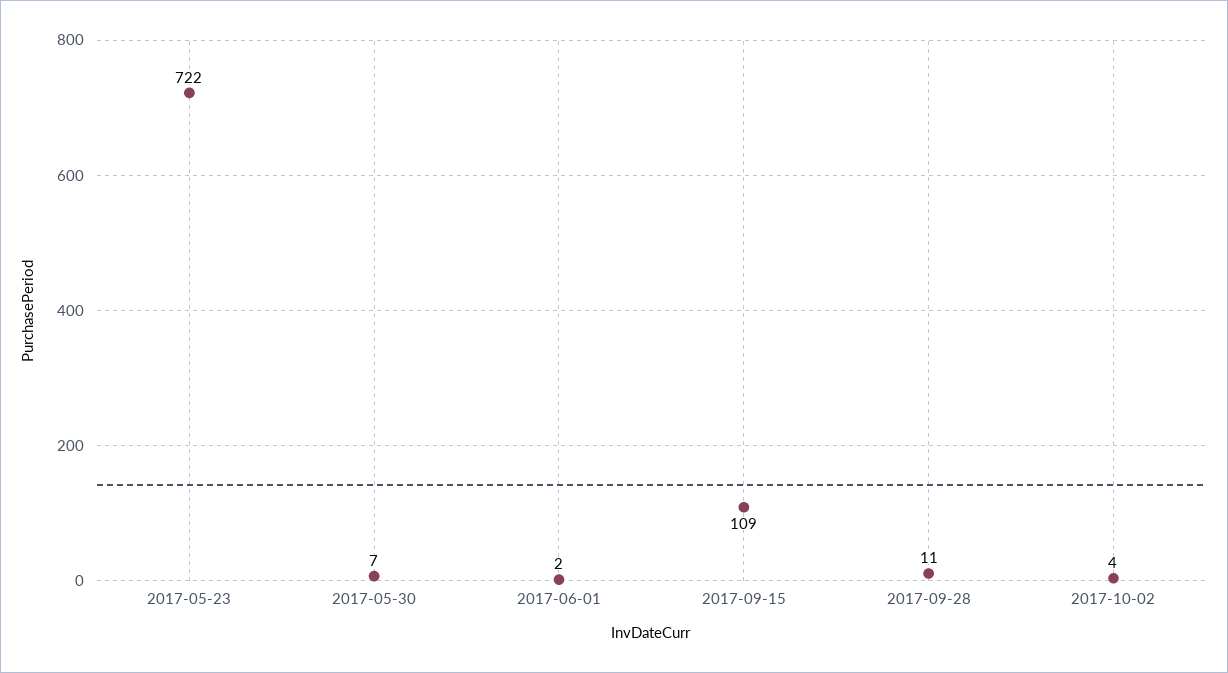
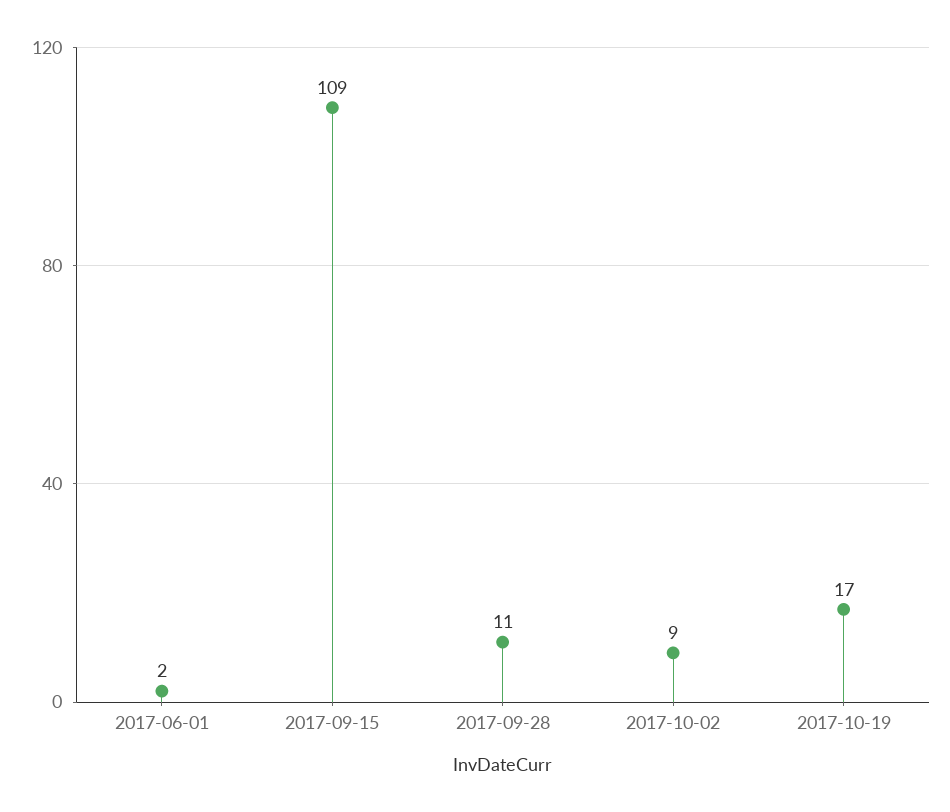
2017-05-23: 722 -> none
2017-05-30: 7 -> none
2017-10-02: 4 -> 9
2017-10-19: none -> 17

